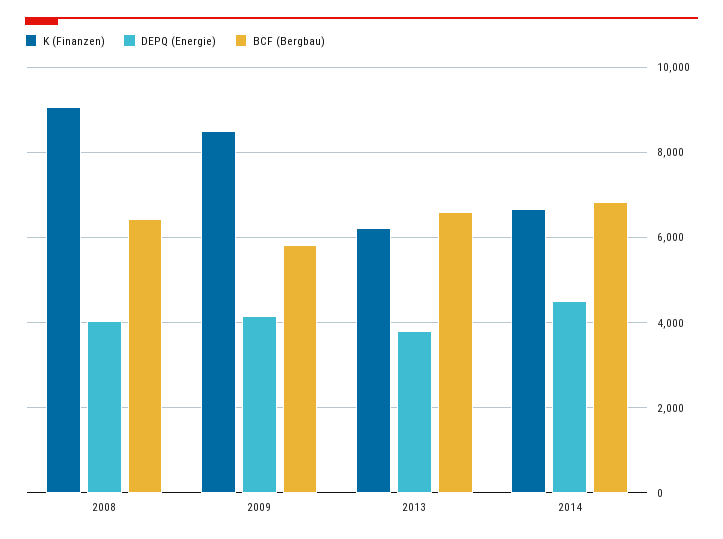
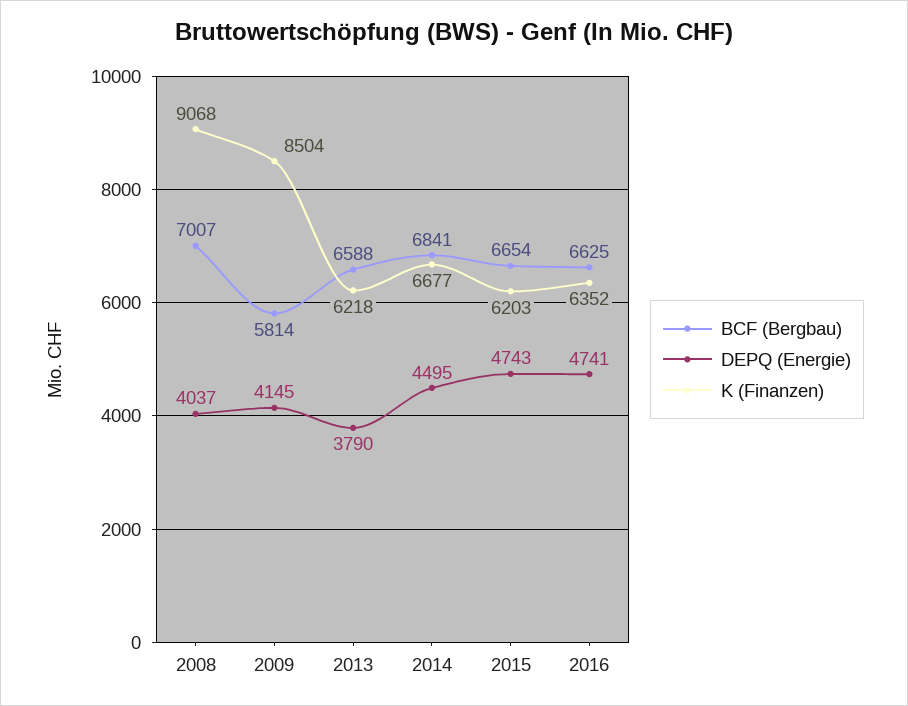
BCF (Bergbau), 2008: 6400 -> 7007
BCF (Bergbau), 2015: none -> 6654
DEPQ (Energie), 2015: none -> 4743
K (Finanzen), 2015: none -> 6203
BCF (Bergbau), 2016: none -> 6625
DEPQ (Energie), 2016: none -> 4741
K (Finanzen), 2016: none -> 6352

